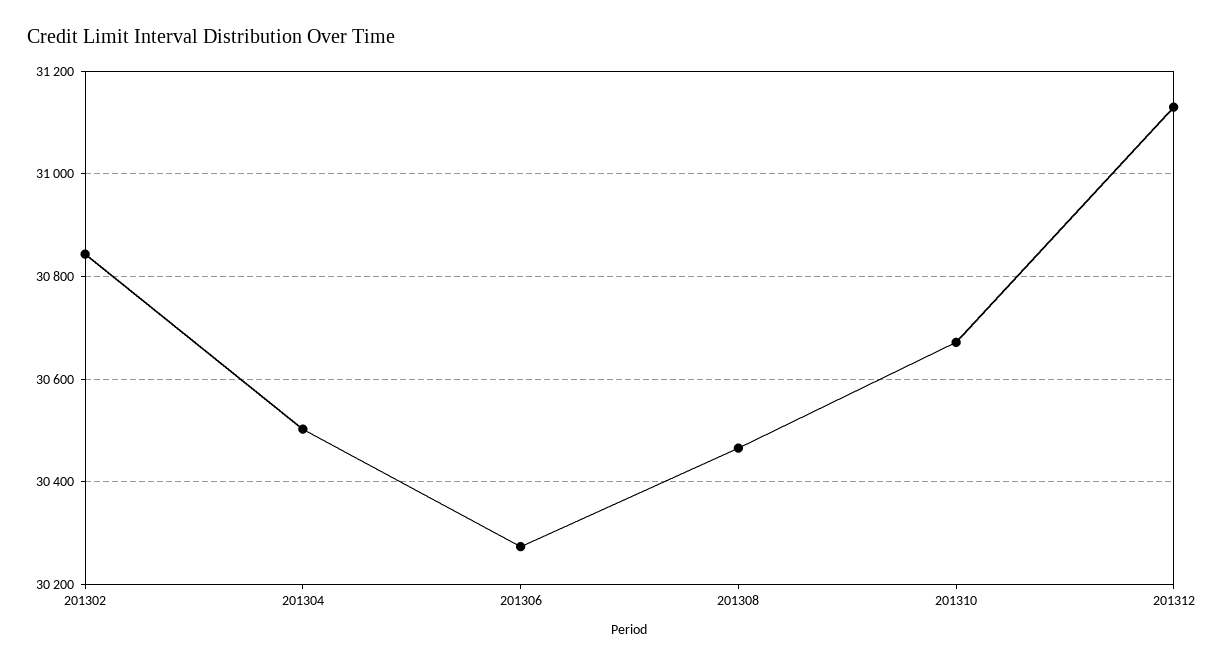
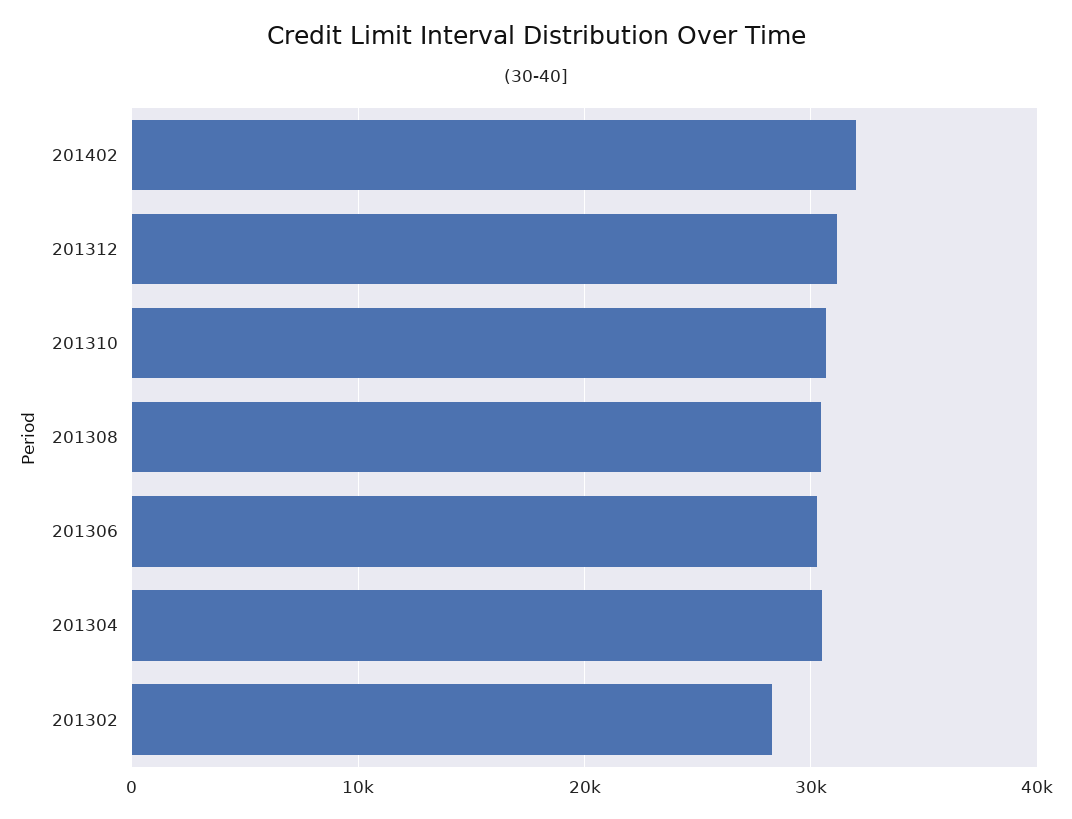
201302: 30840 -> 28000
201402: none -> 32000

